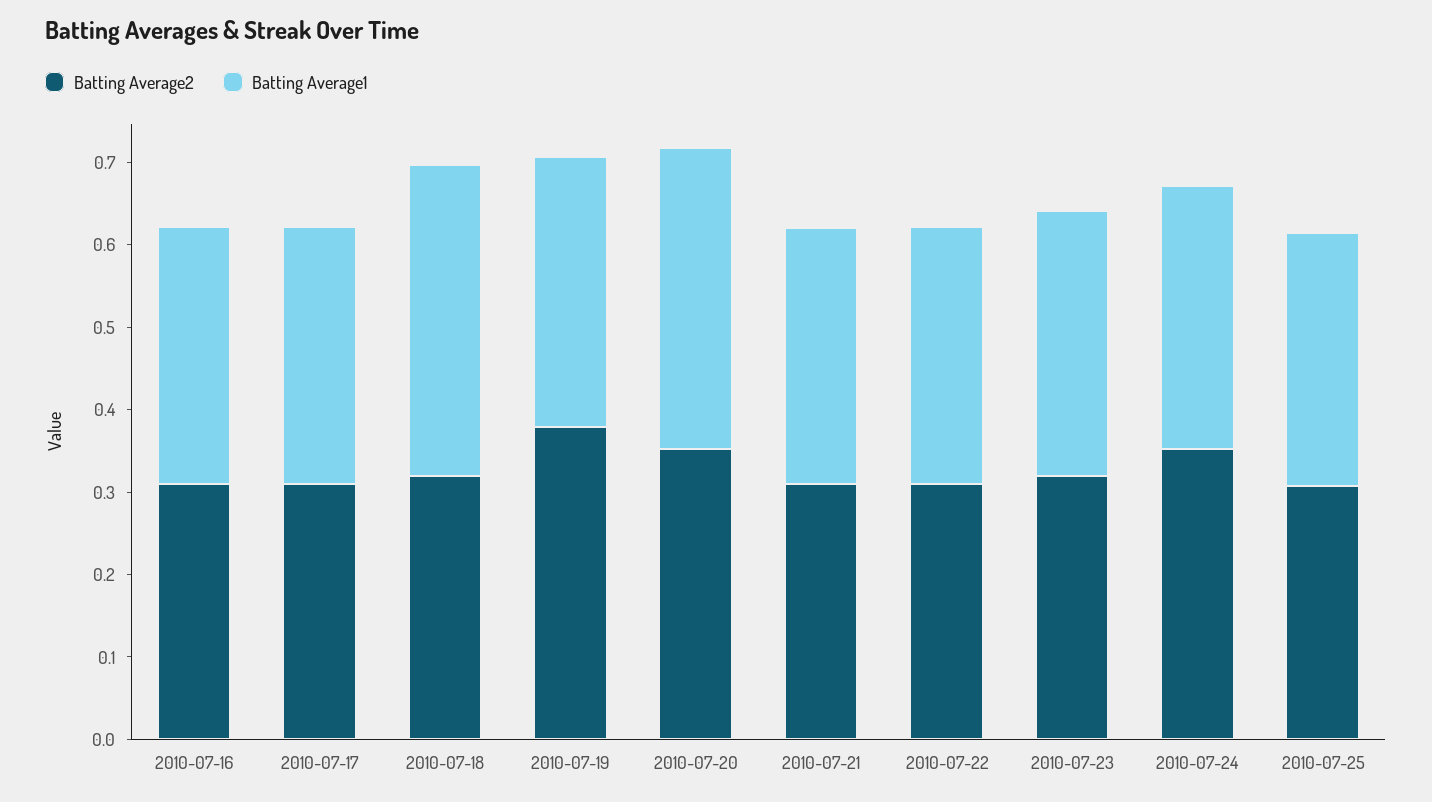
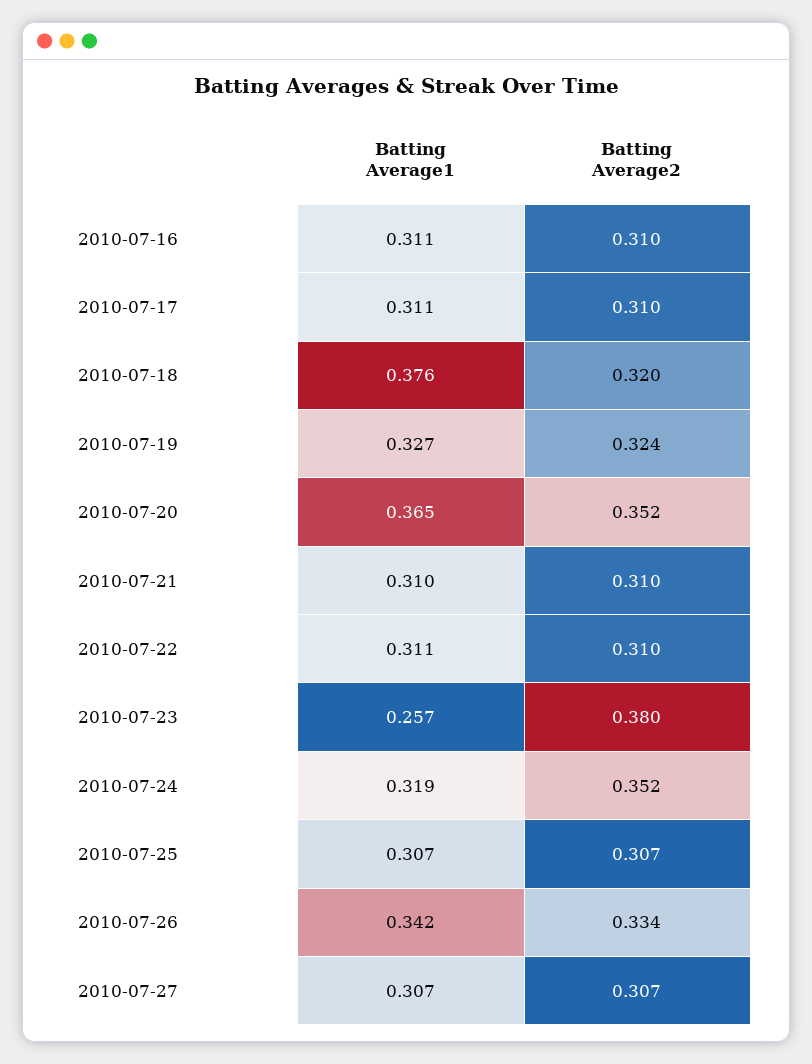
Batting Average2, 2010-07-19: 0.38 -> 0.324
Batting Average2, 2010-07-23: 0.32 -> 0.38
Batting Average1, 2010-07-23: 0.32 -> 0.257
Batting Average1, 2010-07-26: none -> 0.342
Batting Average2, 2010-07-26: none -> 0.334
Batting Average1, 2010-07-27: none -> 0.307
Batting Average2, 2010-07-27: none -> 0.307

